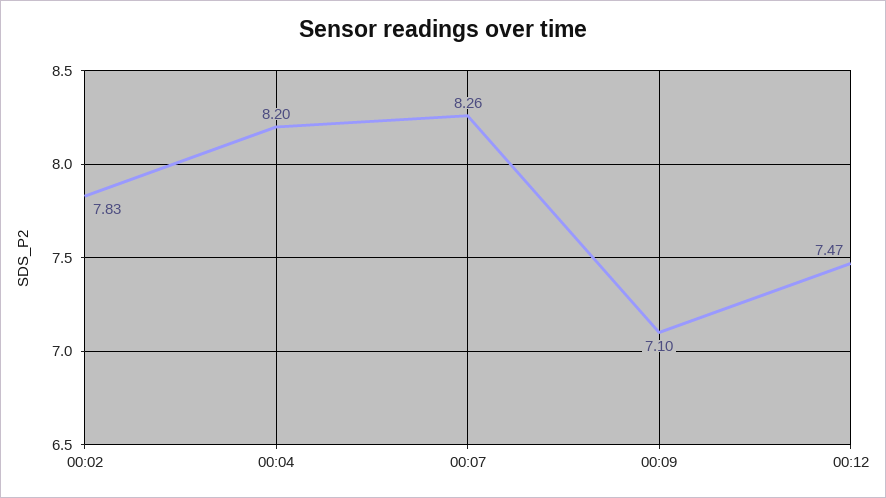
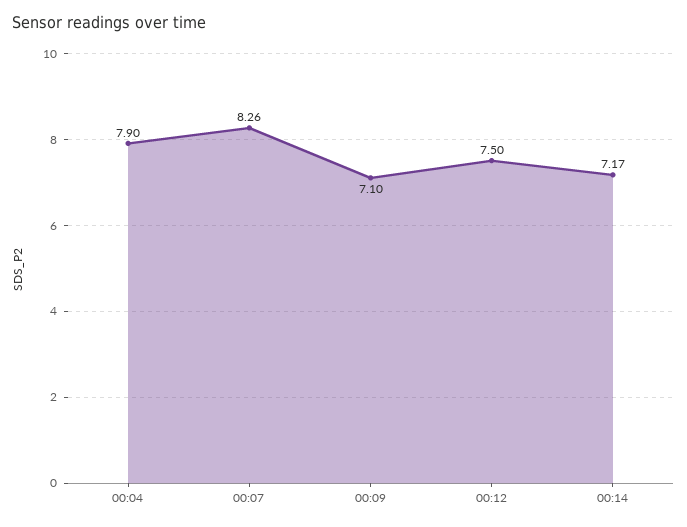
00:02: 7.83 -> none
00:04: 8.2 -> 7.9
00:12: 7.47 -> 7.5
00:14: none -> 7.17

